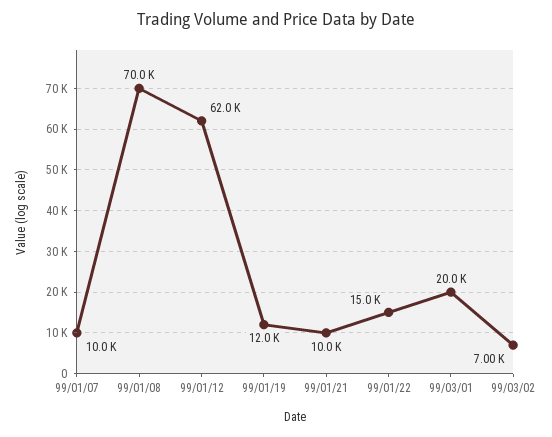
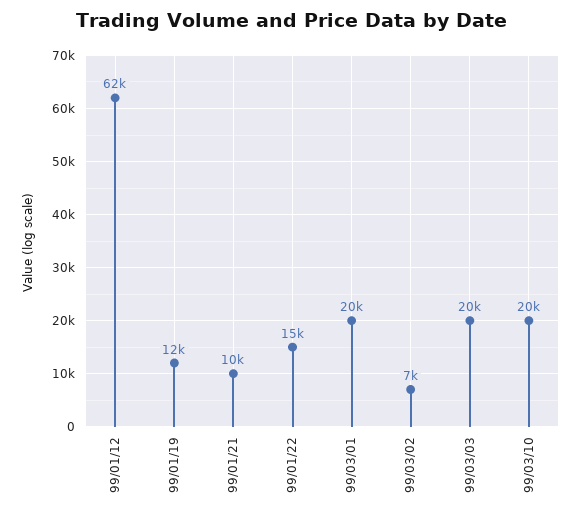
99/01/07: 10000 -> none
99/01/08: 70000 -> none
99/03/03: none -> 20000
99/03/10: none -> 20000

